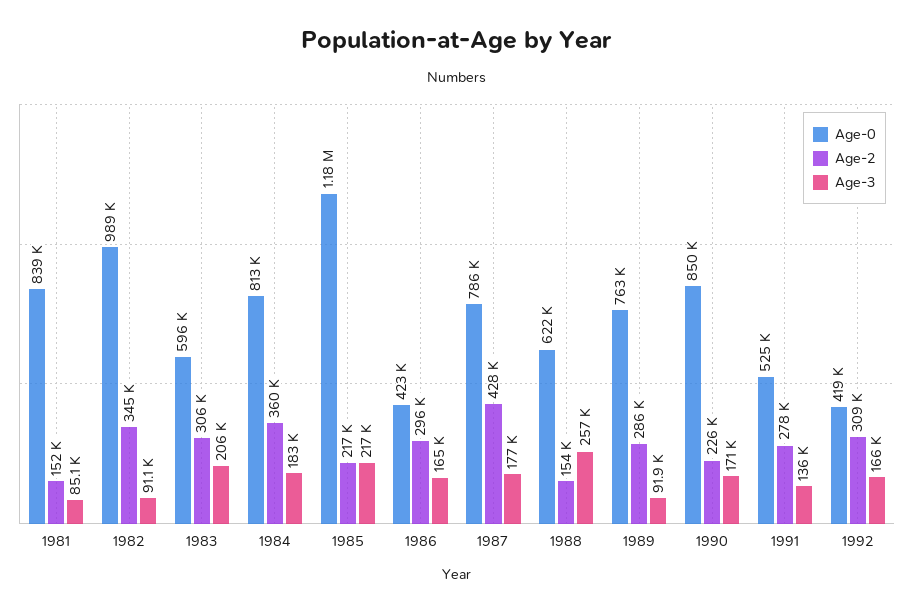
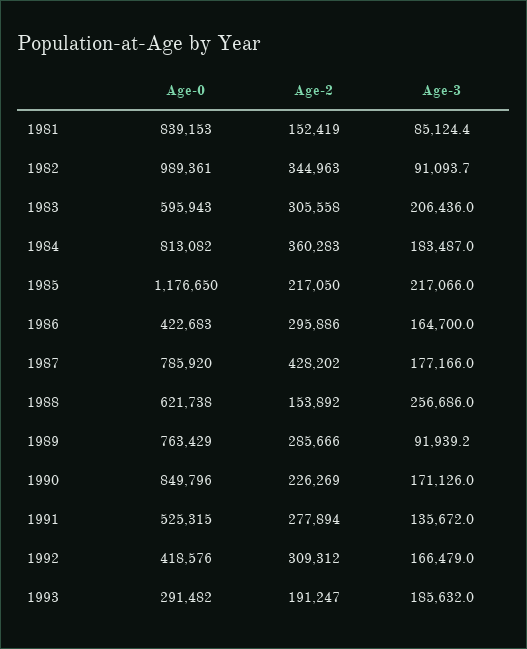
Age-0, 1993: none -> 291482
Age-2, 1993: none -> 191247
Age-3, 1993: none -> 185632

